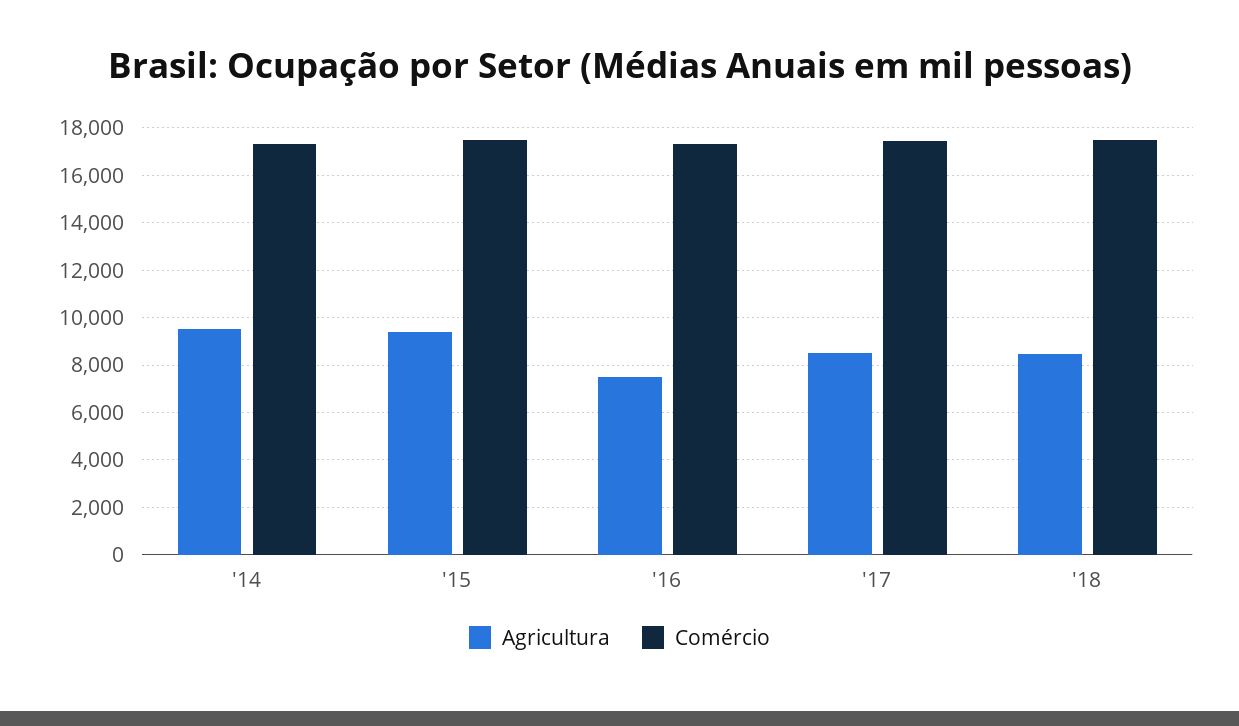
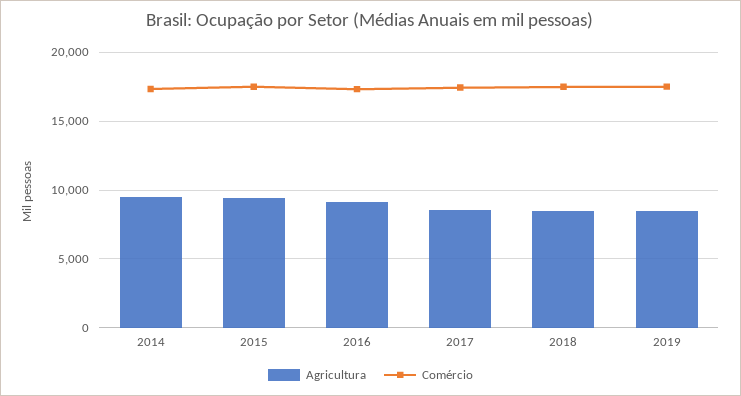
Agricultura, '16: 7500 -> 9000
Agricultura, 2019: none -> 8500
Comércio, 2019: none -> 17500

